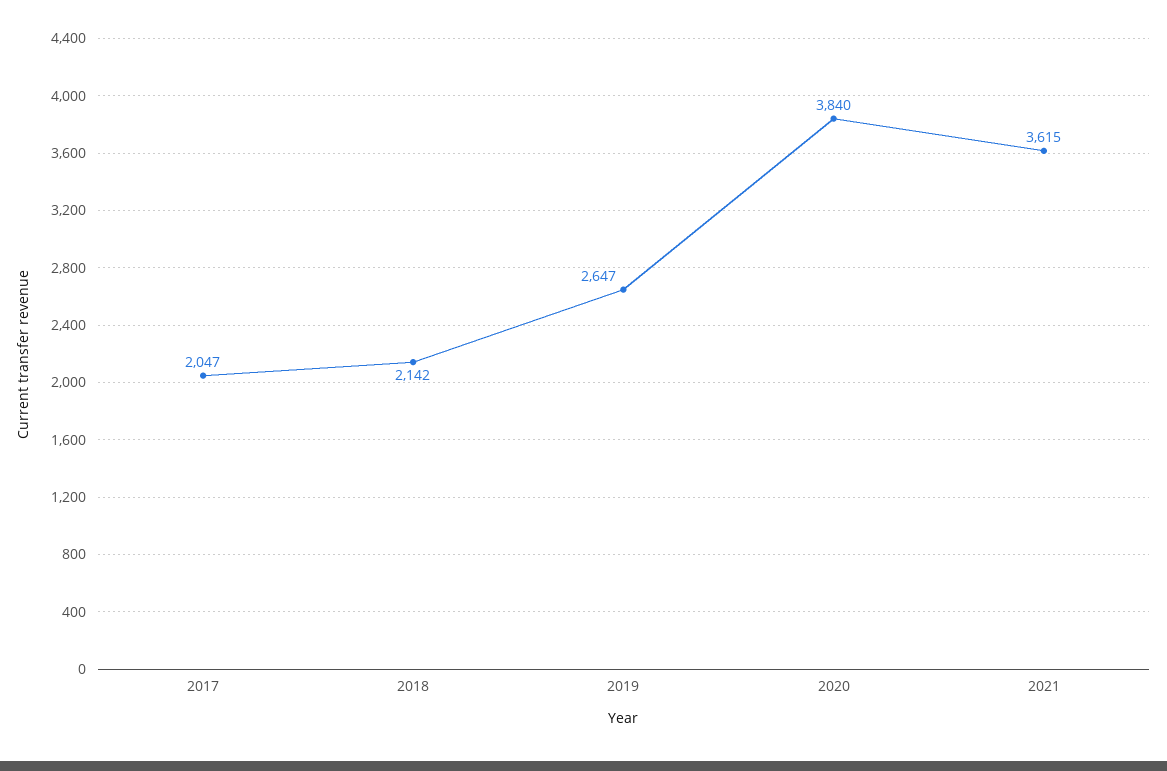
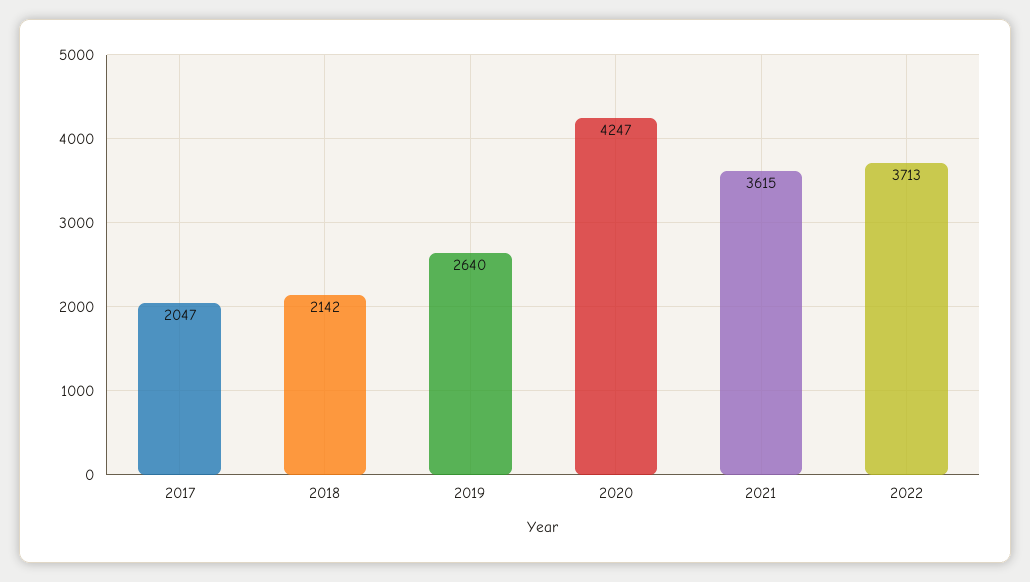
2019: 2647 -> 2640
2020: 3840 -> 4247
2022: none -> 3713

